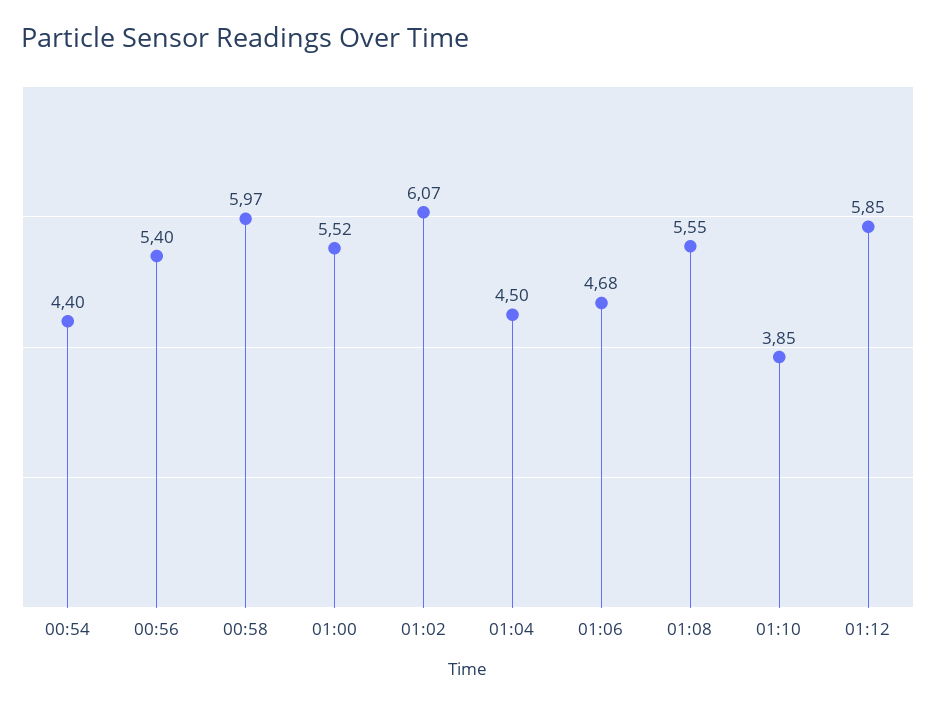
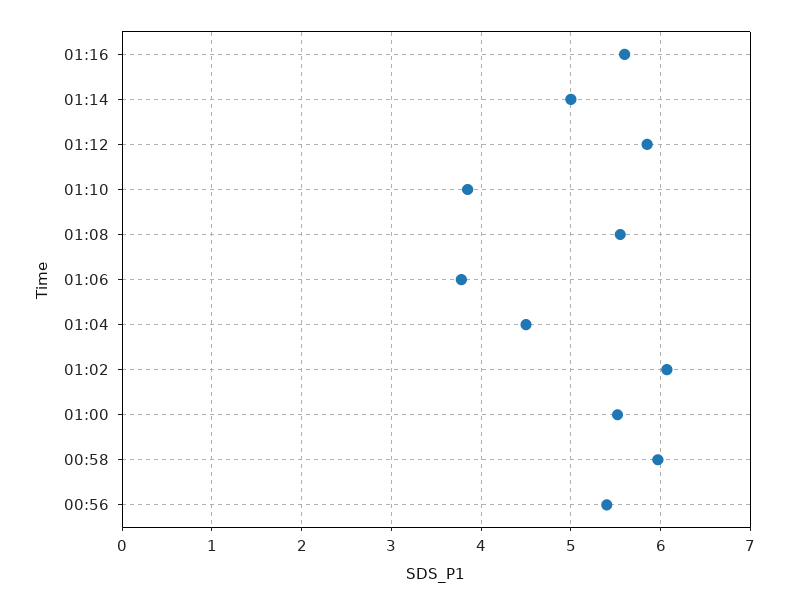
00:54: 4.4 -> none
01:06: 4.68 -> 3.8
01:16: none -> 5.6
01:14: none -> 5

